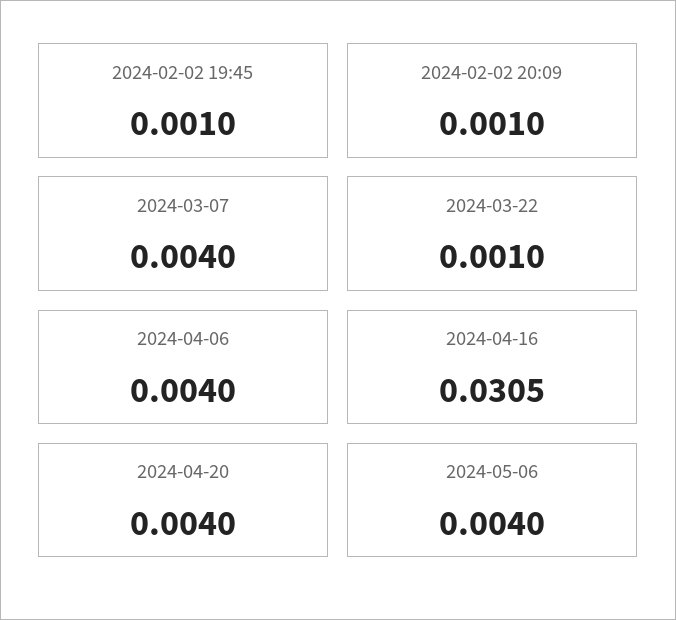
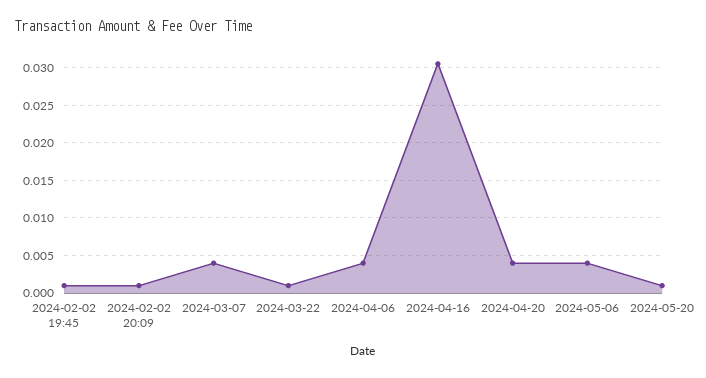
2024-05-20: none -> 0.001

